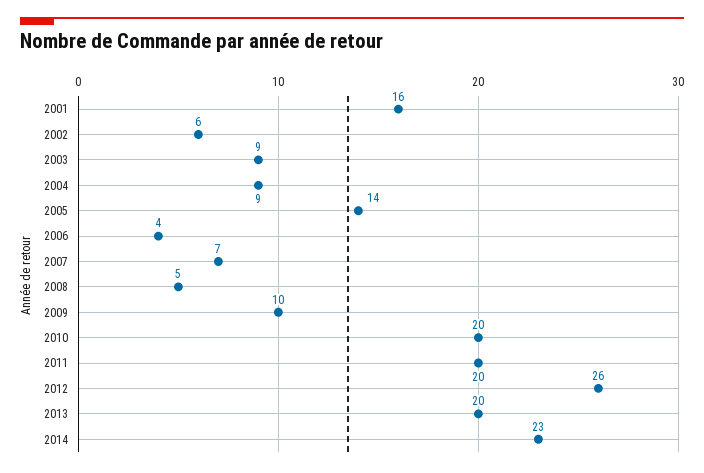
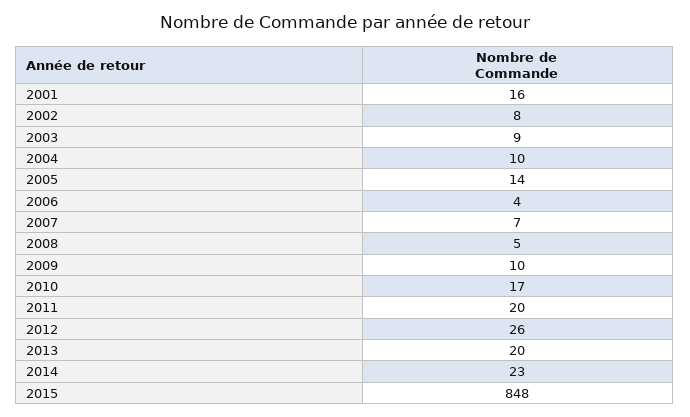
2002: 6 -> 8
2004: 9 -> 10
2010: 20 -> 17
2015: none -> 848

